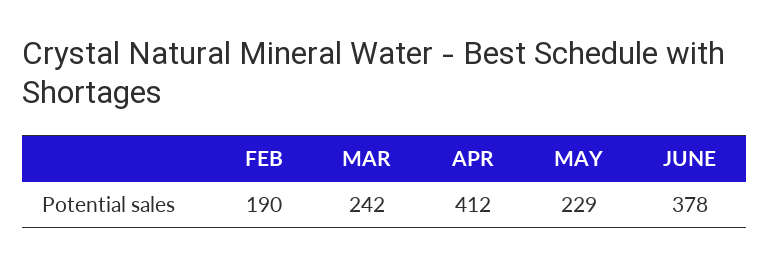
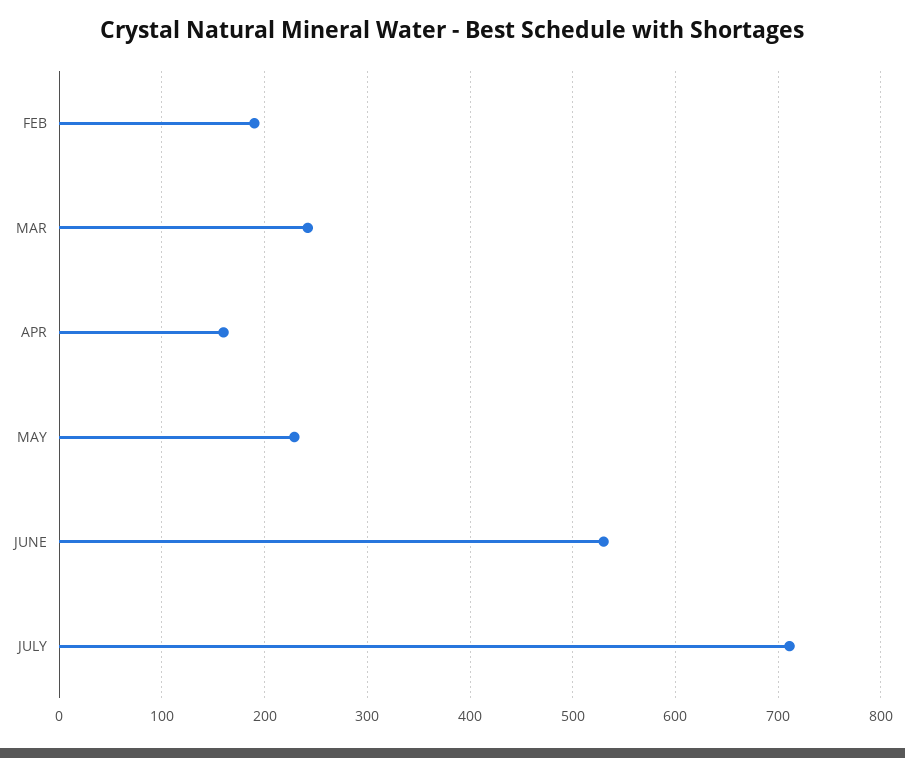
APR: 412 -> 160
JUNE: 378 -> 530
JULY: none -> 710

